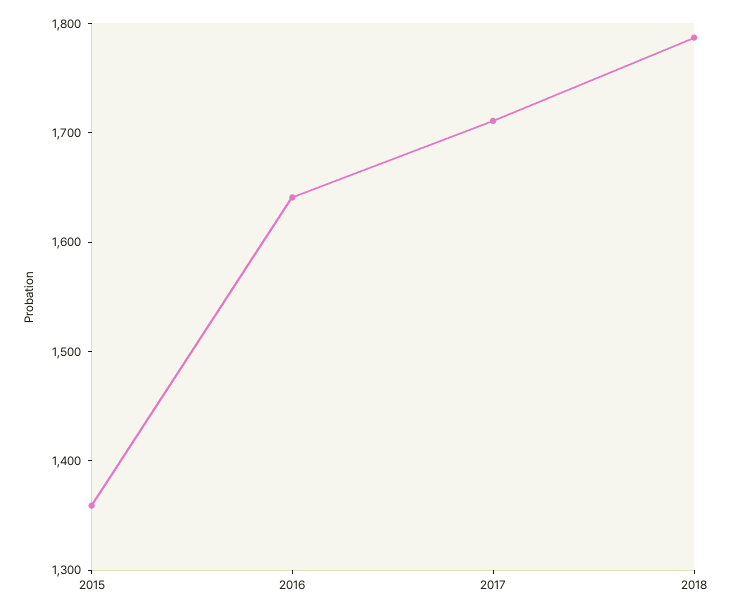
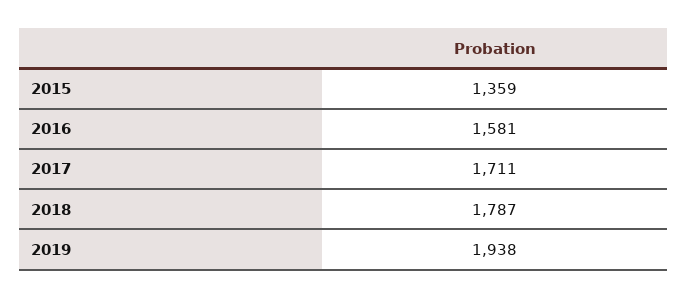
2016: 1640 -> 1581
2019: none -> 1938

